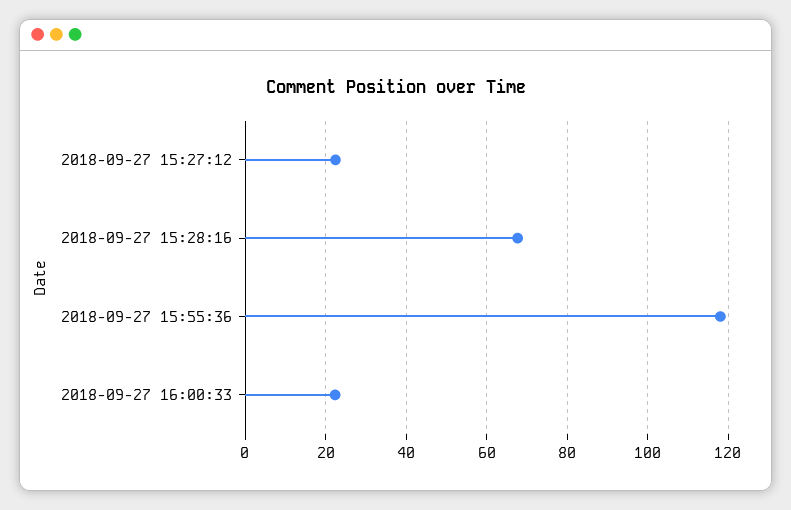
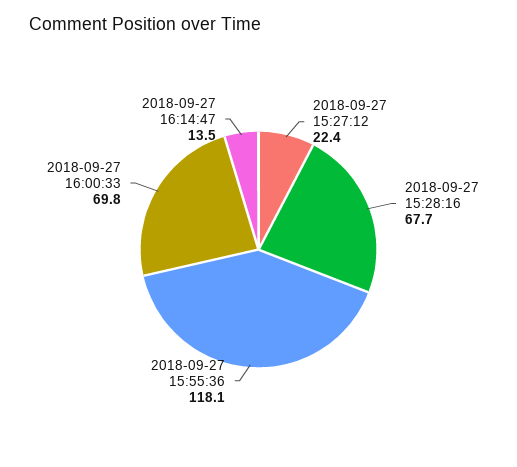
2018-09-27 16:00:33: 22 -> 69.8
2018-09-27 16:14:47: none -> 13.5

